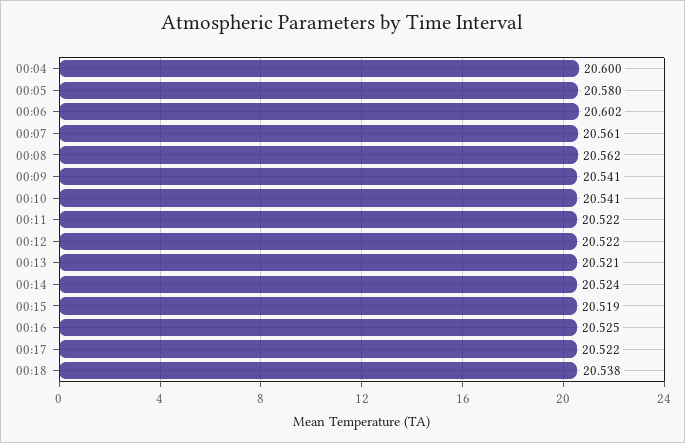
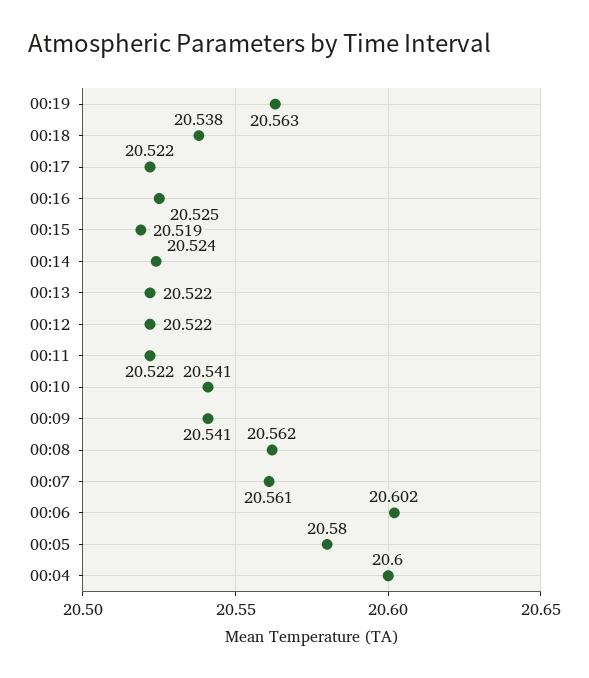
00:13: 20.521 -> 20.522
00:19: none -> 20.563

